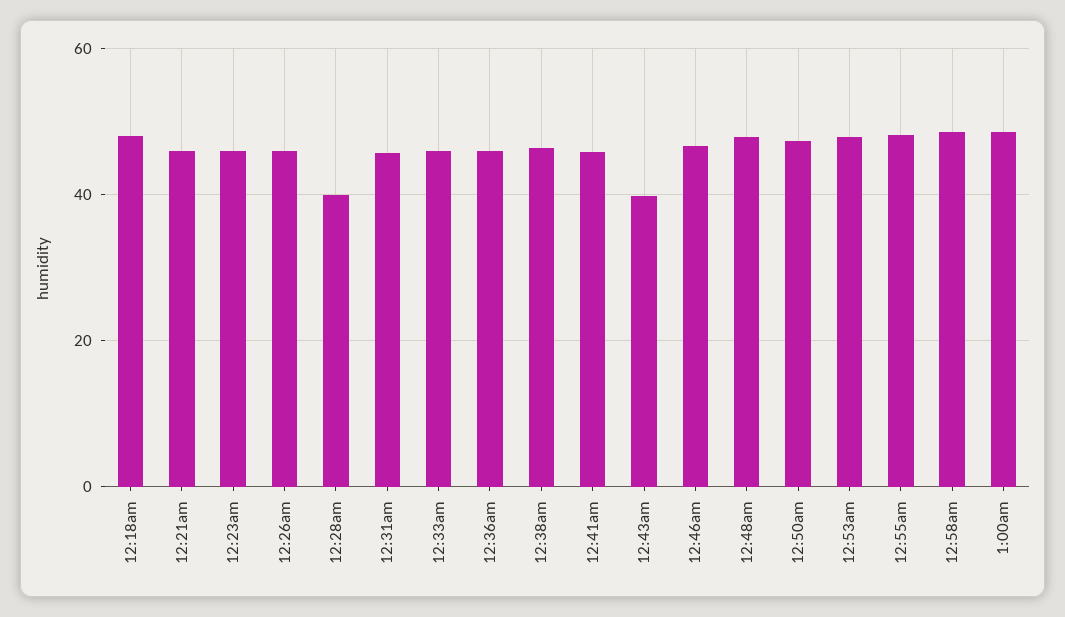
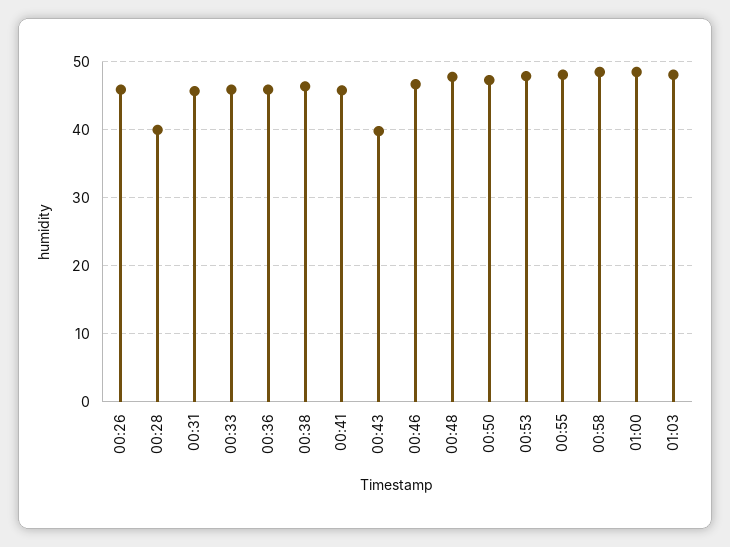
12:18am: 48 -> none
12:21am: 46 -> none
12:23am: 46 -> none
01:03: none -> 48

